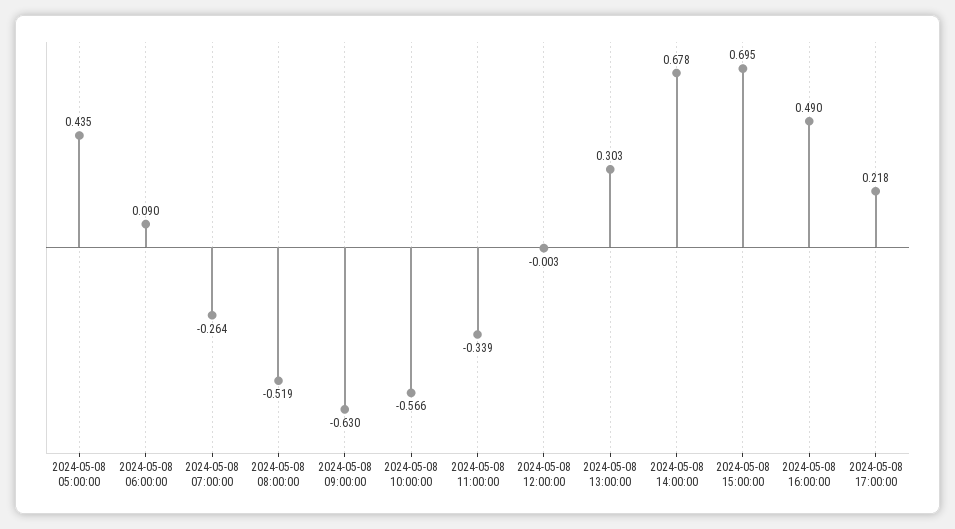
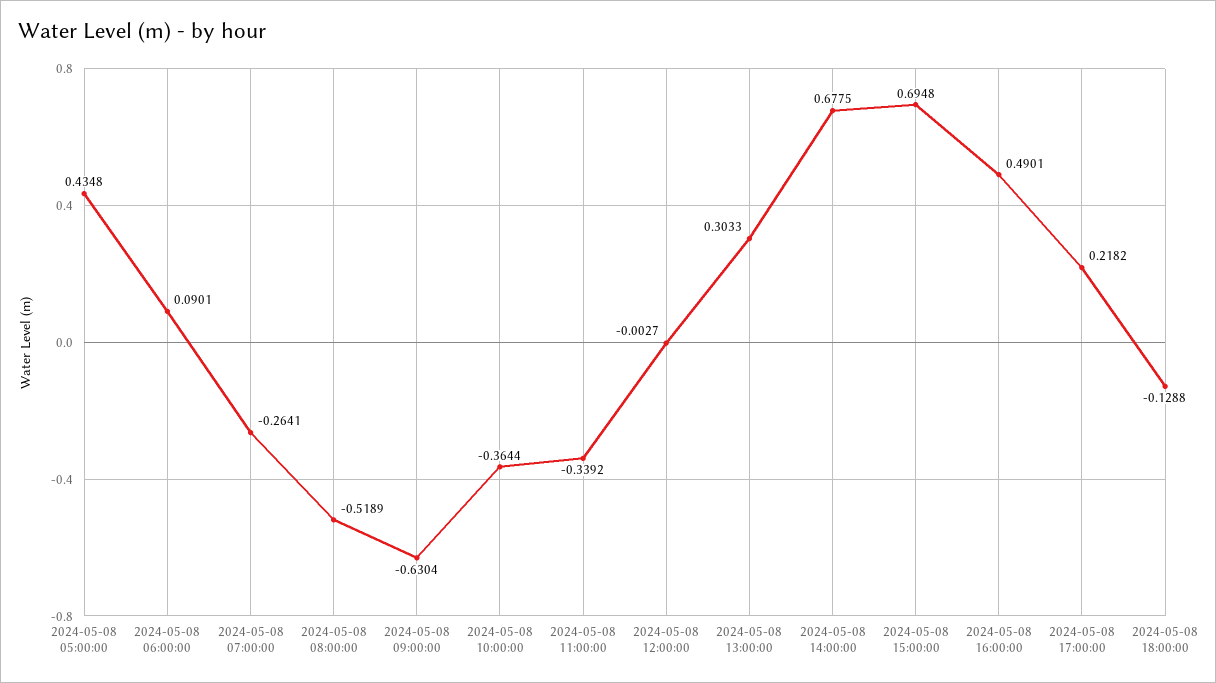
2024-05-08 10:00:00: -0.566 -> -0.3644
2024-05-08 18:00:00: none -> -0.1288

